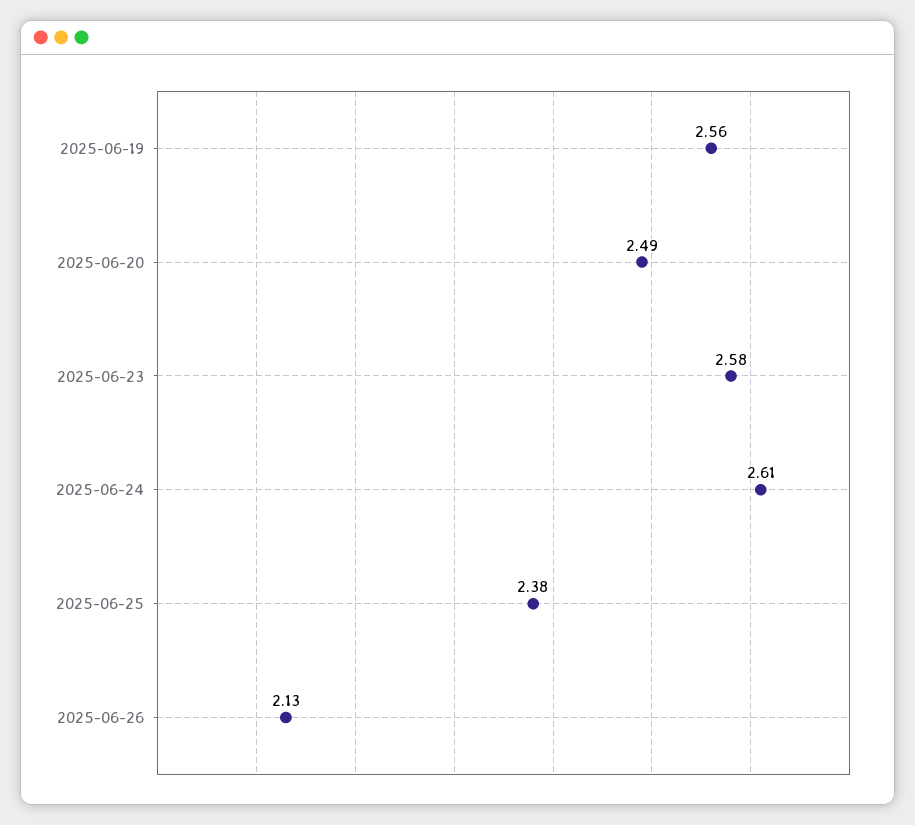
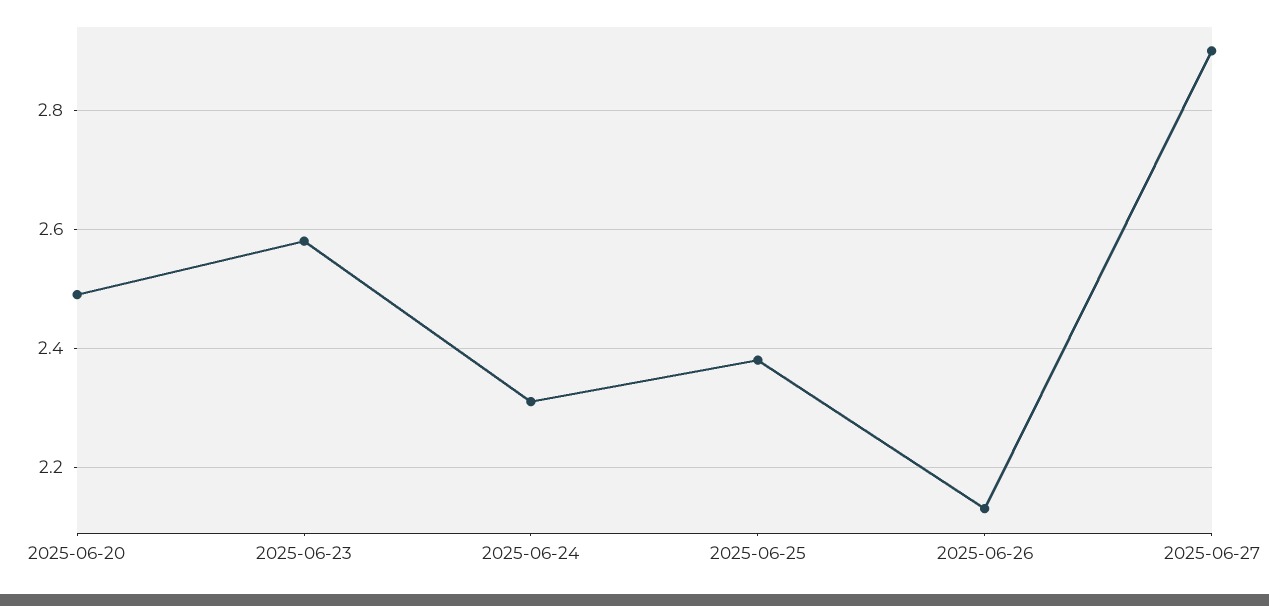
2025-06-19: 2.56 -> none
2025-06-24: 2.61 -> 2.3
2025-06-27: none -> 2.9

